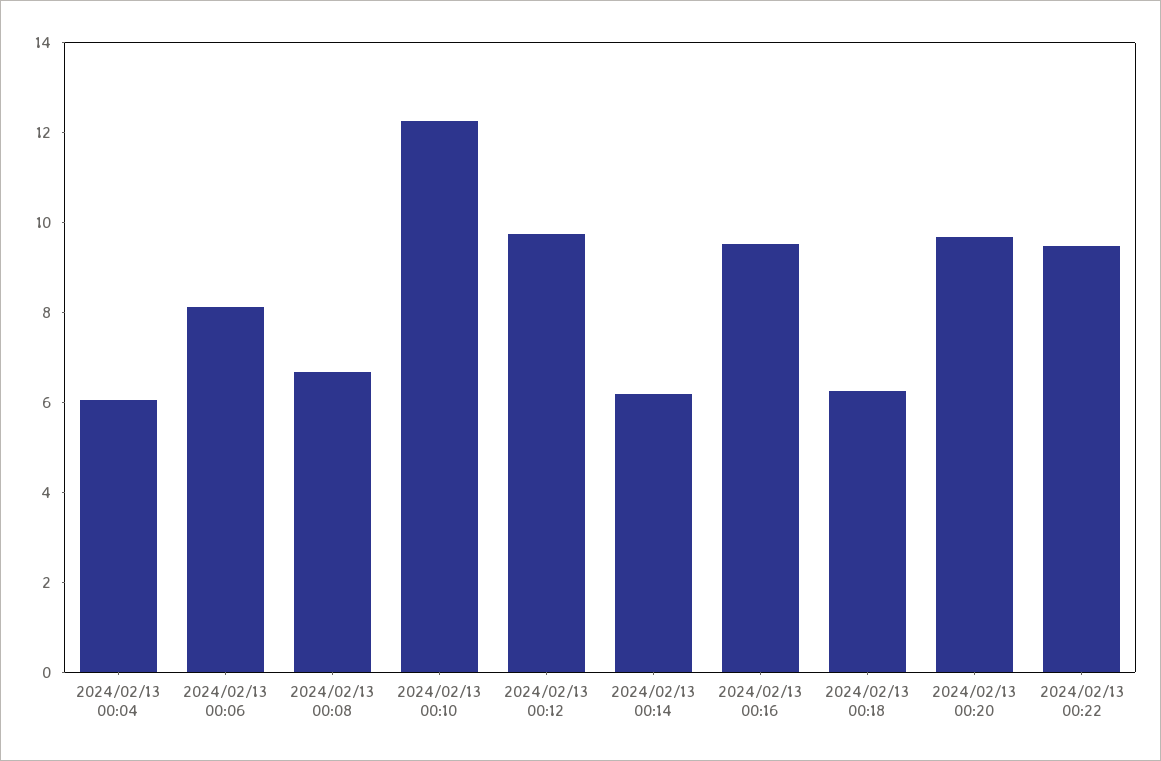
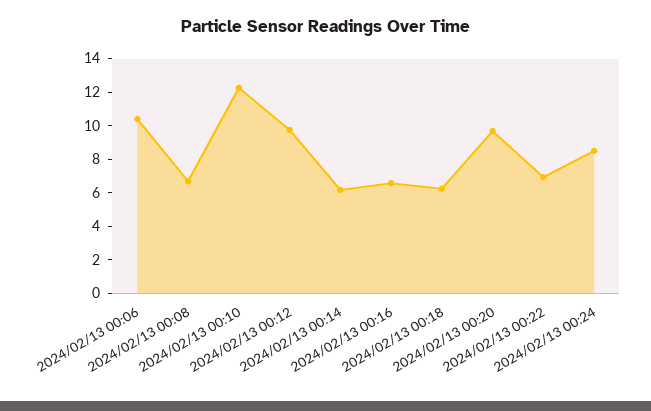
2024/02/13 00:04: 6 -> none
2024/02/13 00:06: 8 -> 10.5
2024/02/13 00:16: 9.5 -> 6.5
2024/02/13 00:22: 9.5 -> 7
2024/02/13 00:24: none -> 8.5

